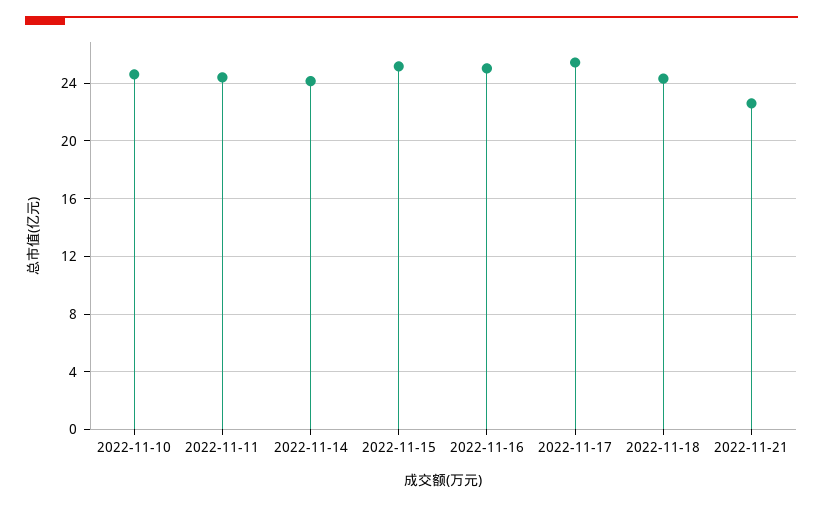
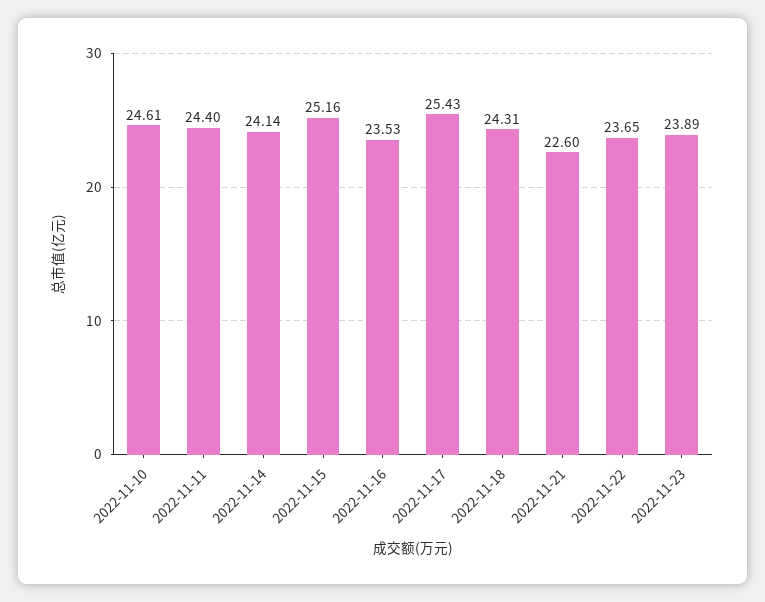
2022-11-16: 25 -> 23.53
2022-11-22: none -> 23.65
2022-11-23: none -> 23.89

